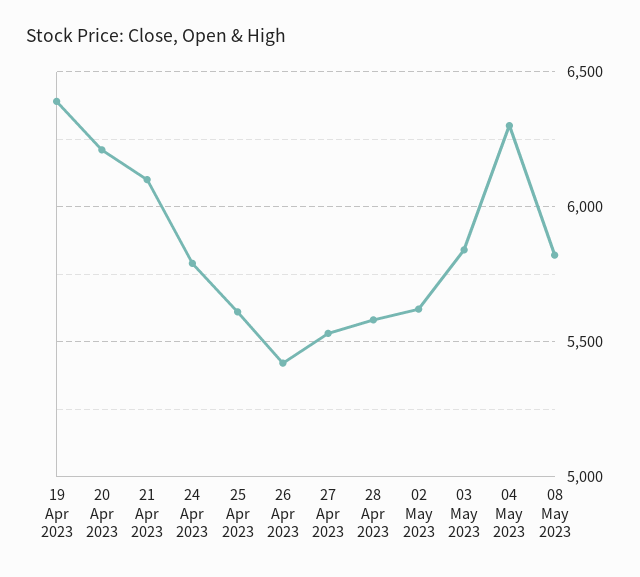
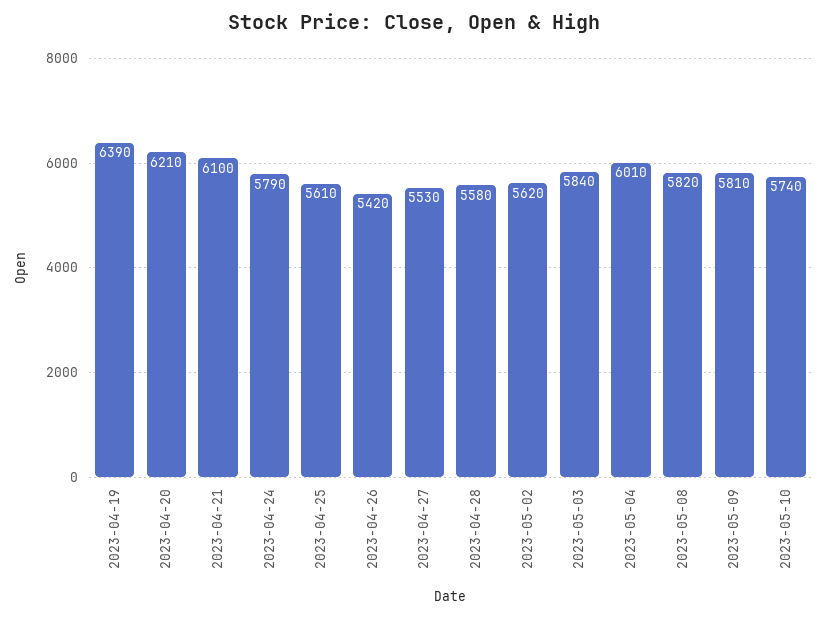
04 May 2023: 6300 -> 6010
2023-05-09: none -> 5810
2023-05-10: none -> 5740

